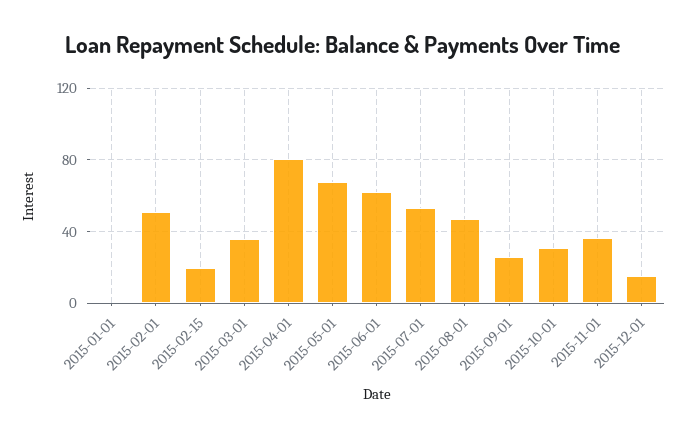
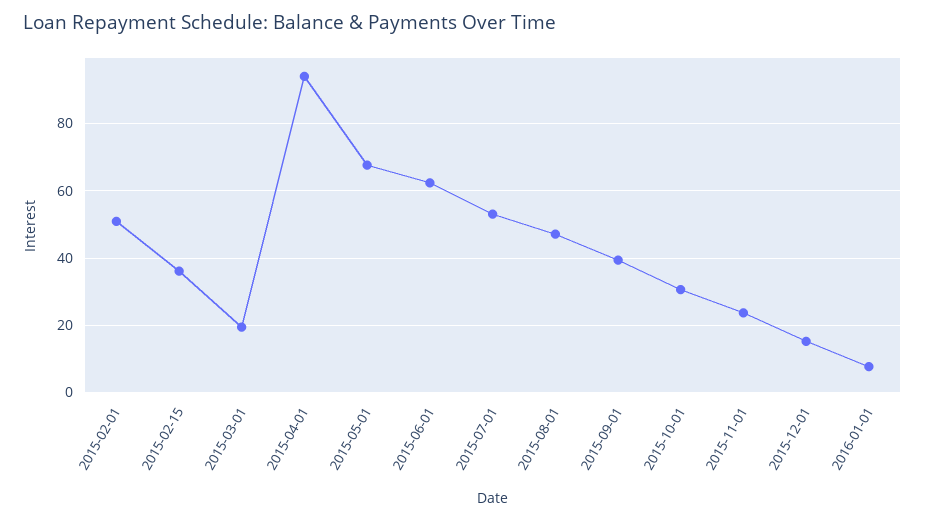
2015-01-01: 0 -> none
2015-02-15: 20 -> 36
2015-03-01: 35 -> 20
2015-04-01: 80 -> 94
2015-09-01: 25 -> 40
2015-11-01: 35 -> 24
2016-01-01: none -> 8

